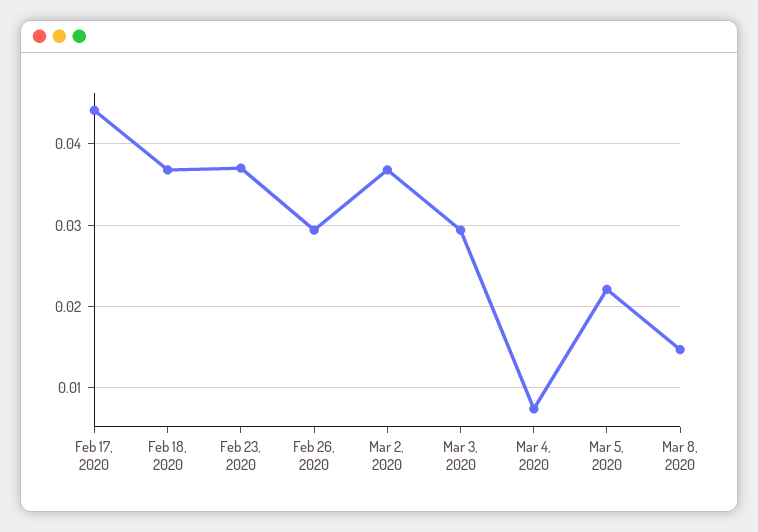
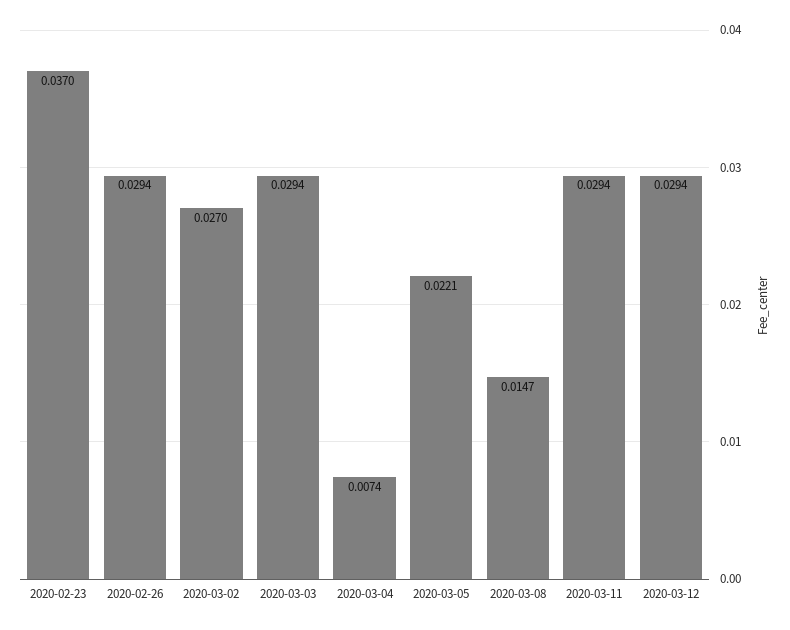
Feb 17, 2020: 0.044 -> none
Feb 18, 2020: 0.037 -> none
Mar 2, 2020: 0.037 -> 0.027
2020-03-11: none -> 0.0294
2020-03-12: none -> 0.0294

